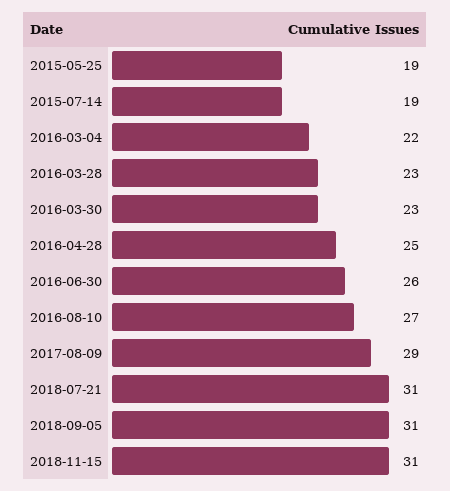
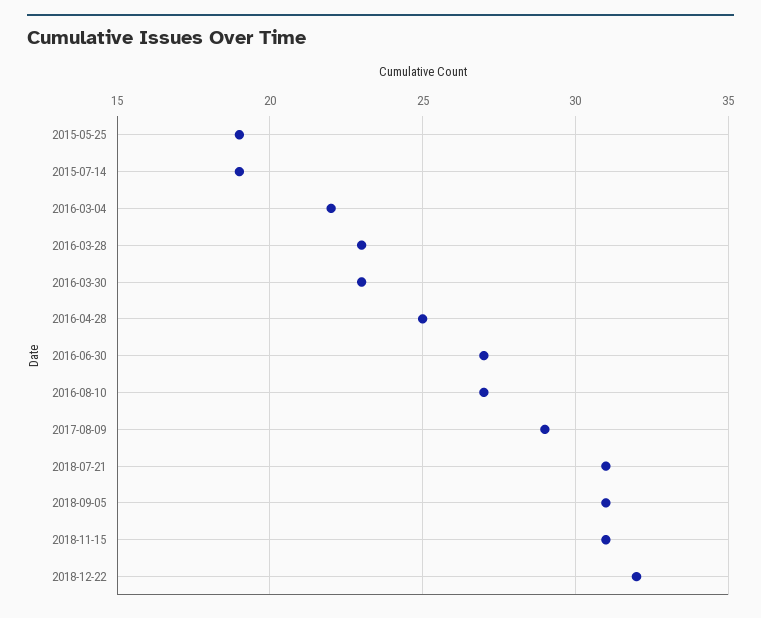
2016-06-30: 26 -> 27
2018-12-22: none -> 32

